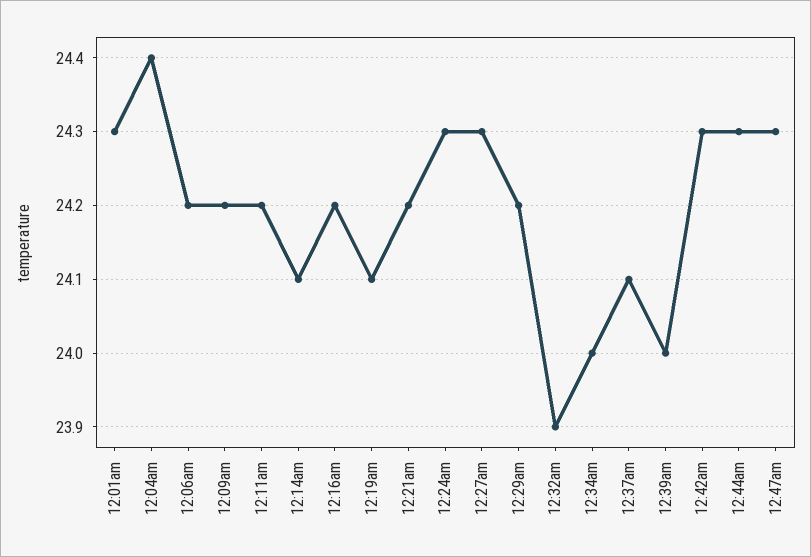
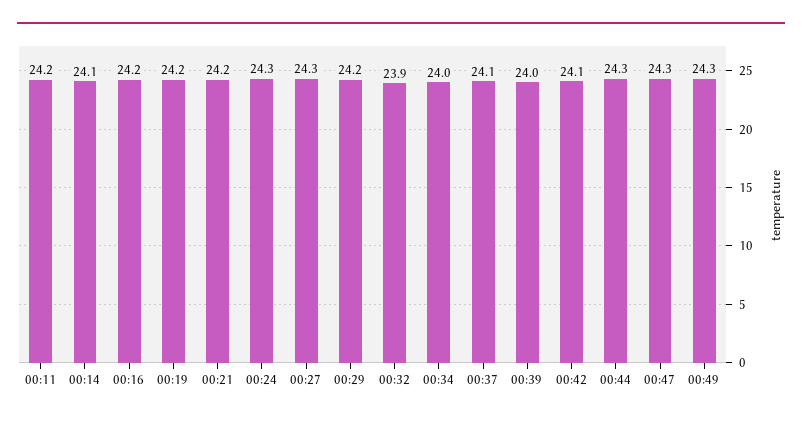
12:01am: 24.3 -> none
12:04am: 24.4 -> none
12:06am: 24.2 -> none
12:09am: 24.2 -> none
12:19am: 24.1 -> 24.2
12:42am: 24.3 -> 24.1
00:49: none -> 24.3

